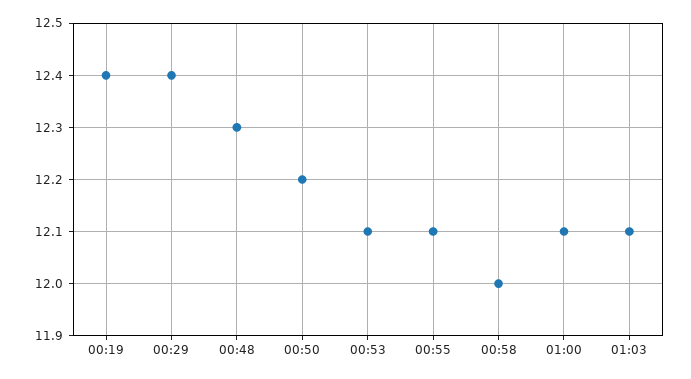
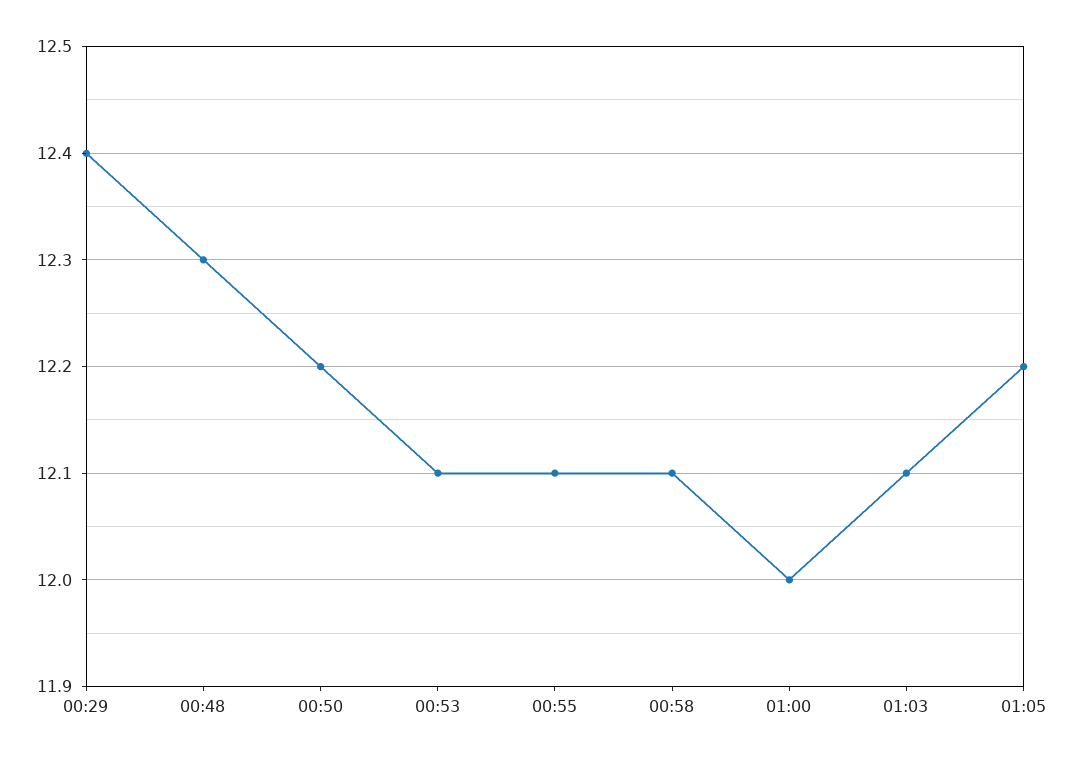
00:19: 12.4 -> none
00:58: 12 -> 12.1
01:00: 12.1 -> 12
01:05: none -> 12.2

